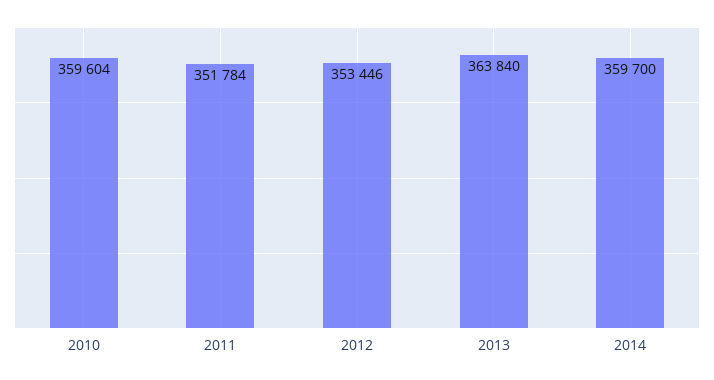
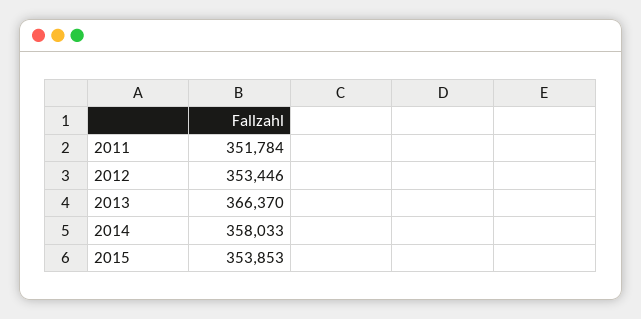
2010: 359604 -> none
2013: 363840 -> 366370
2014: 359700 -> 358033
2015: none -> 353853

